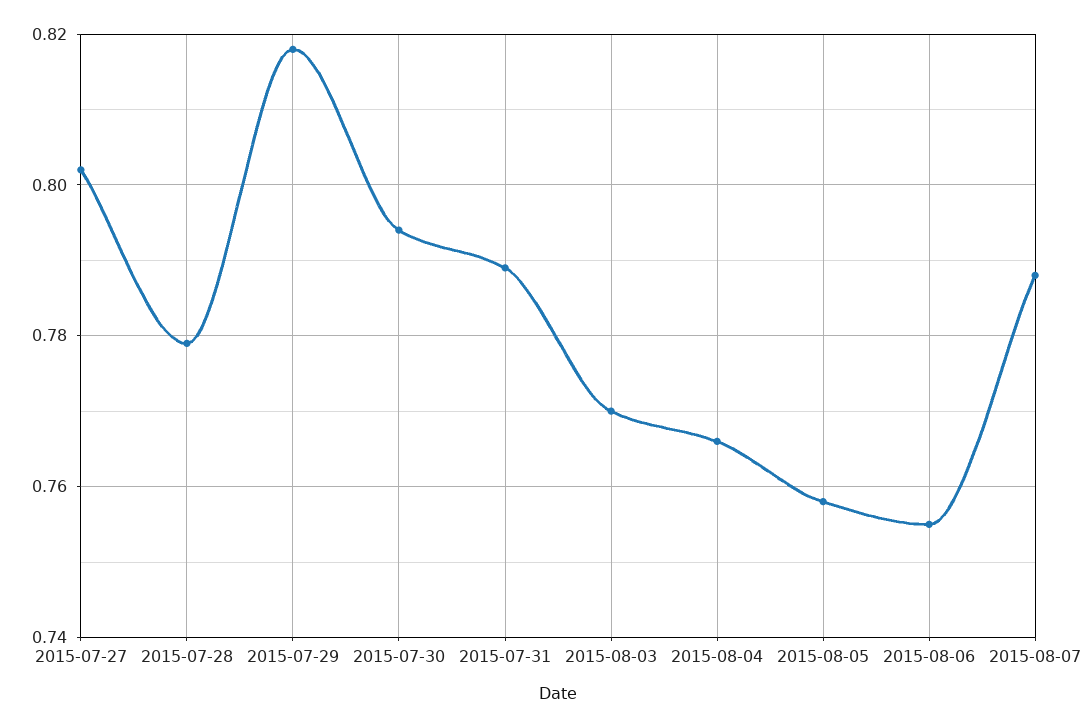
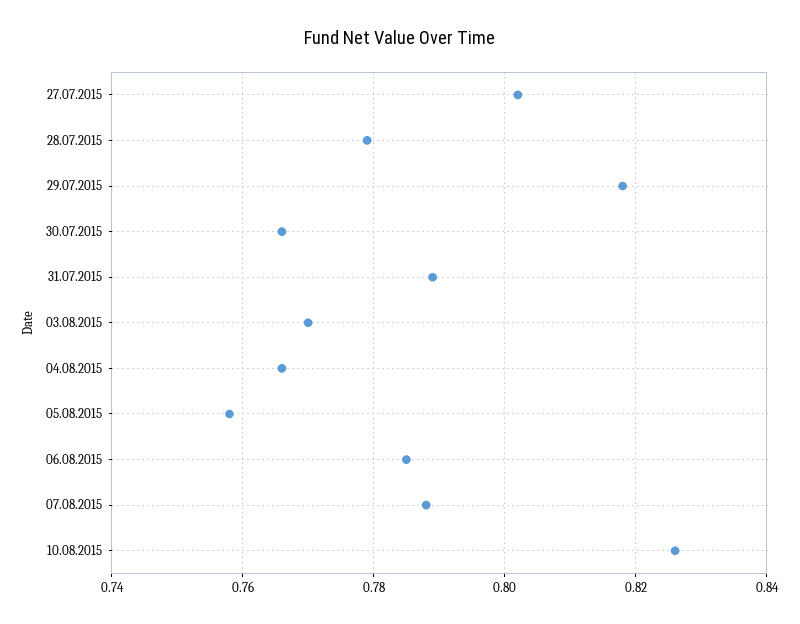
2015-07-30: 0.795 -> 0.765
2015-08-06: 0.755 -> 0.785
10.08.2015: none -> 0.825

